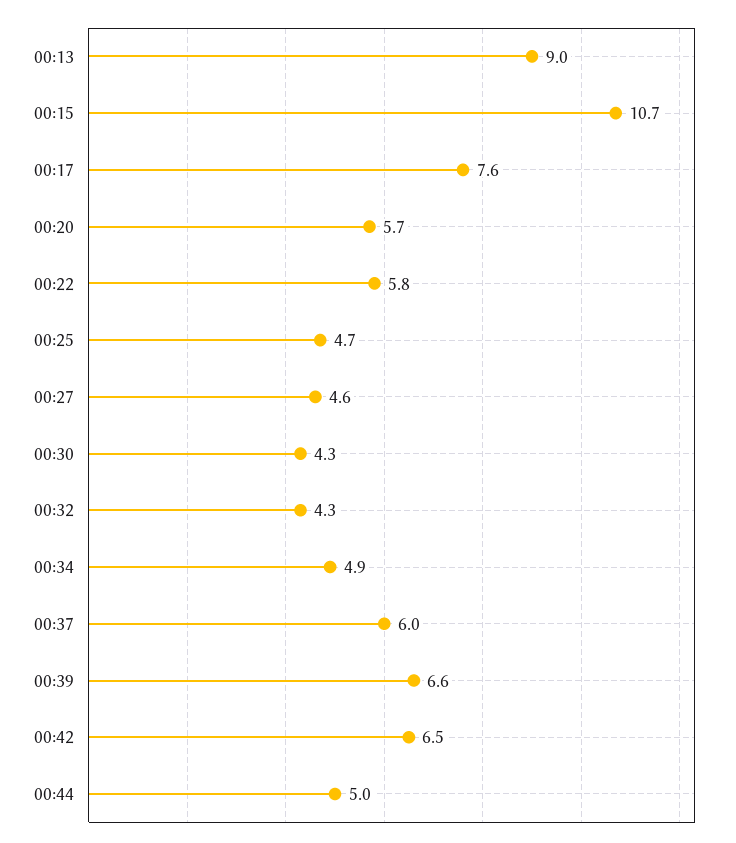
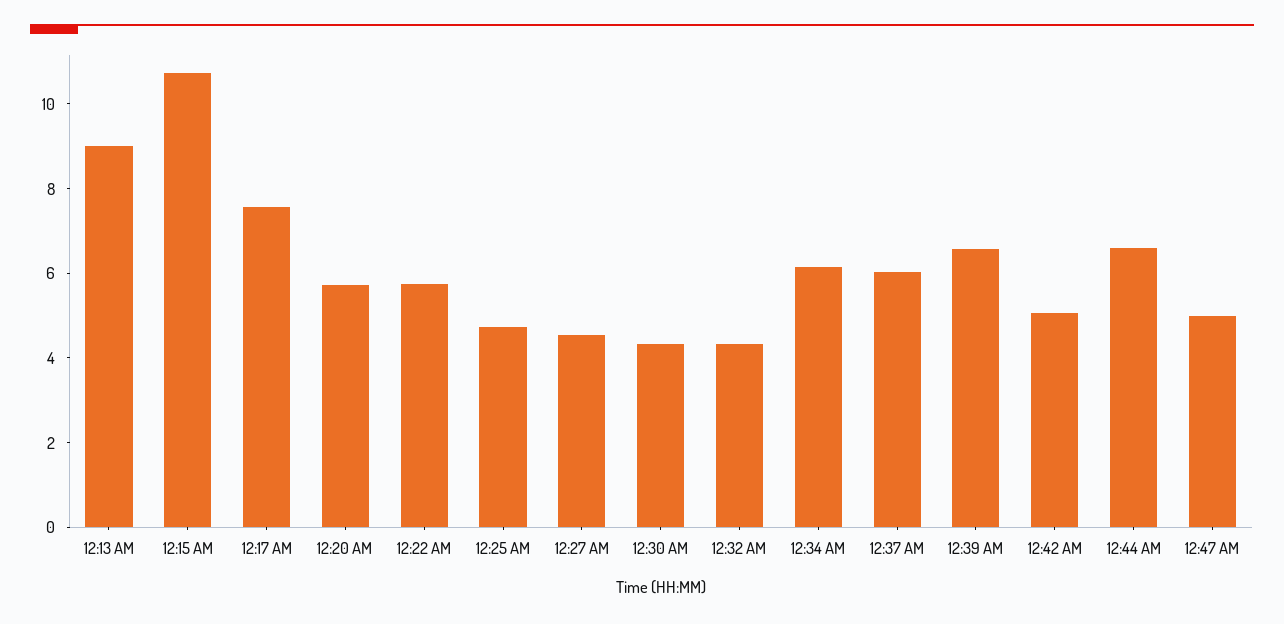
00:34: 4.9 -> 6
00:42: 6.5 -> 5
00:44: 5 -> 6.5
12:47 AM: none -> 5

